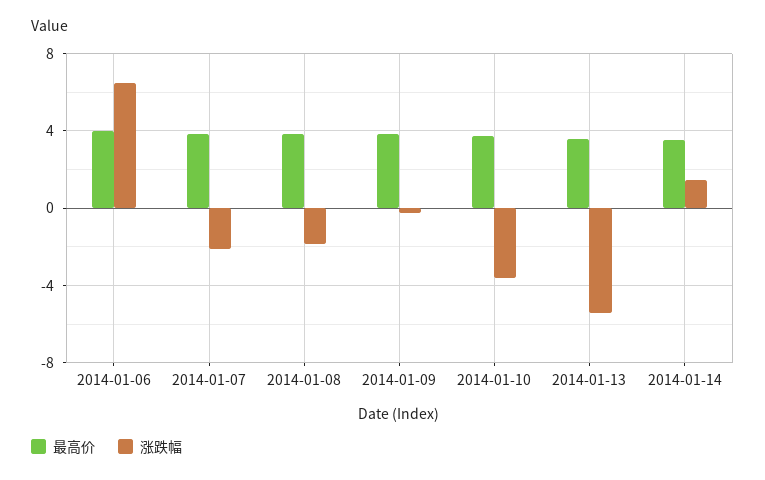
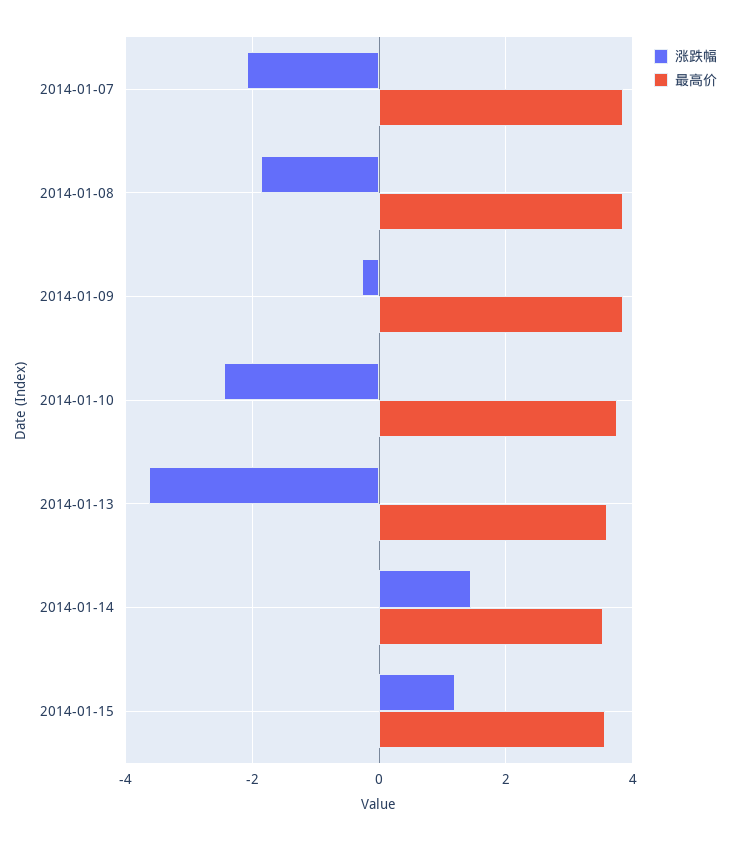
最高价, 2014-01-06: 4 -> none
涨跌幅, 2014-01-06: 6.5 -> none
涨跌幅, 2014-01-10: -3.5 -> -2.4
涨跌幅, 2014-01-13: -5.5 -> -3.6
涨跌幅, 2014-01-15: none -> 1.2
最高价, 2014-01-15: none -> 3.6

